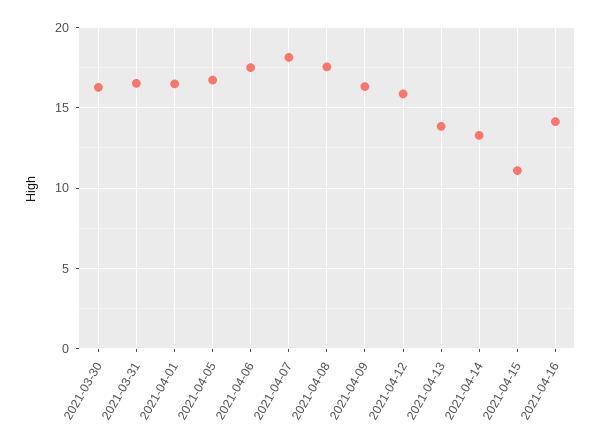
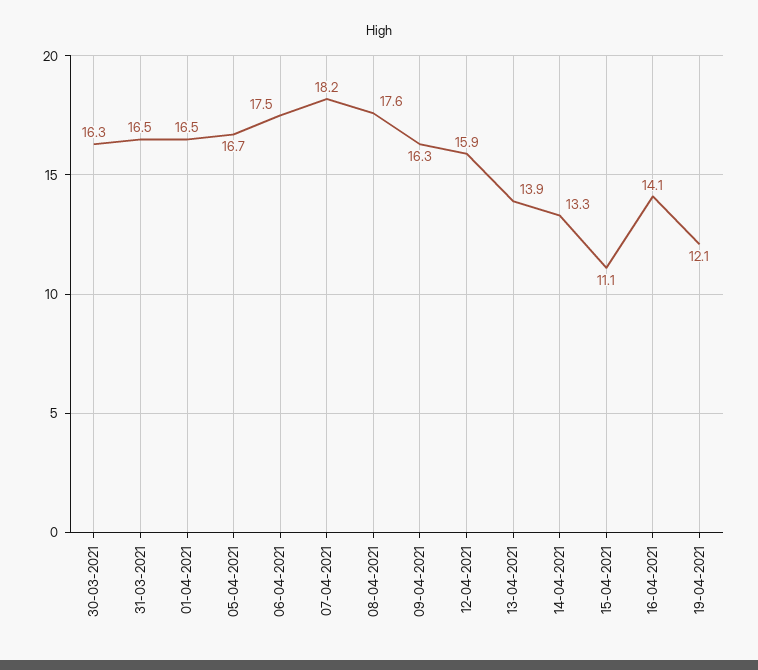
19-04-2021: none -> 12.1

